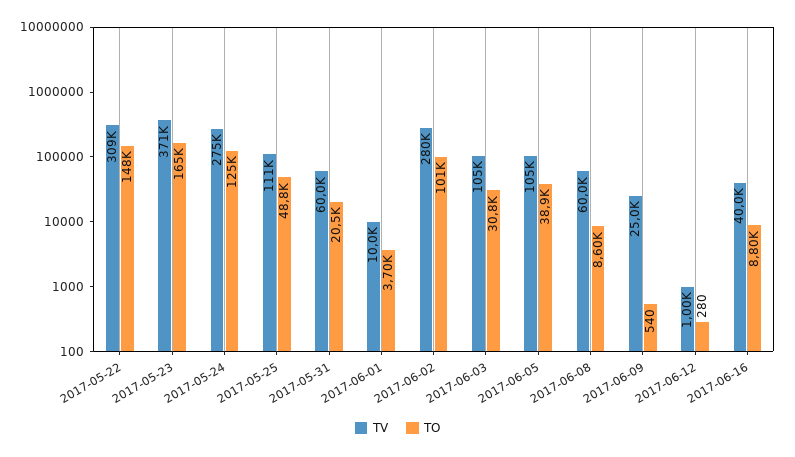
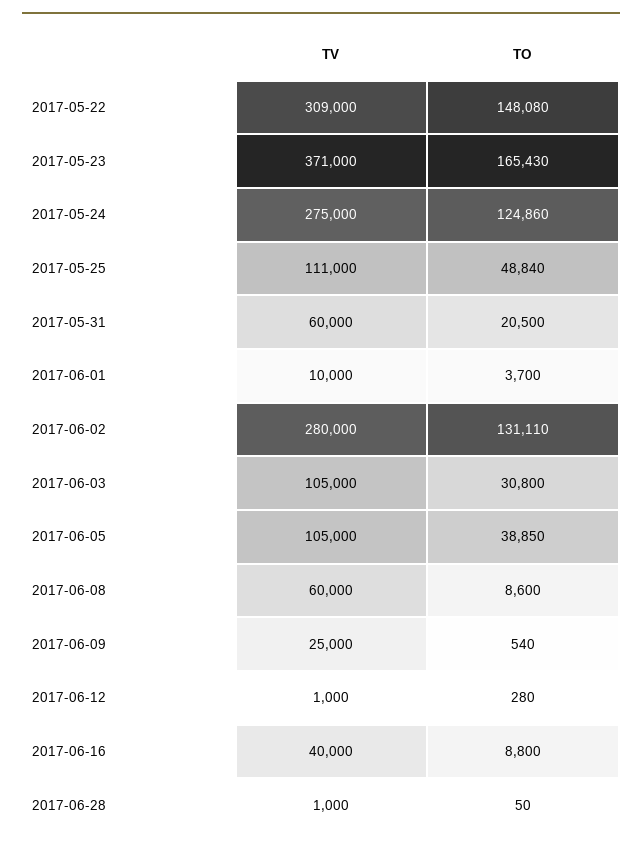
TO, 2017-06-02: 101000 -> 131110
TV, 2017-06-28: none -> 1000
TO, 2017-06-28: none -> 50

